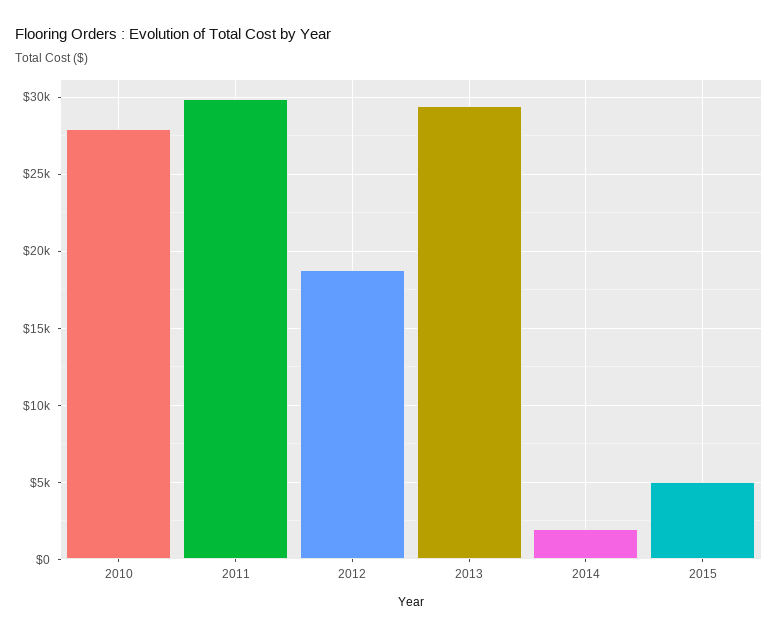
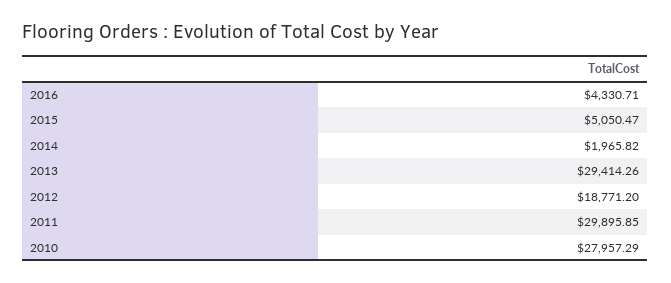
2016: none -> 4330.71

